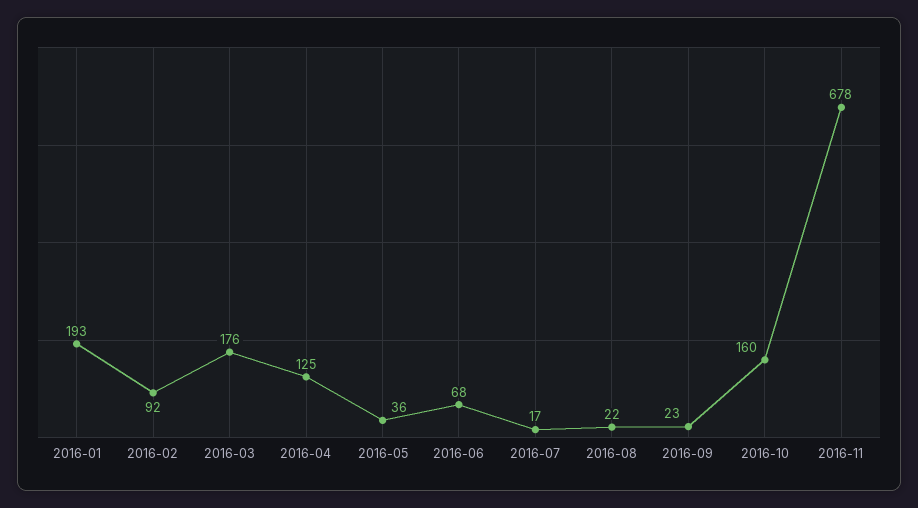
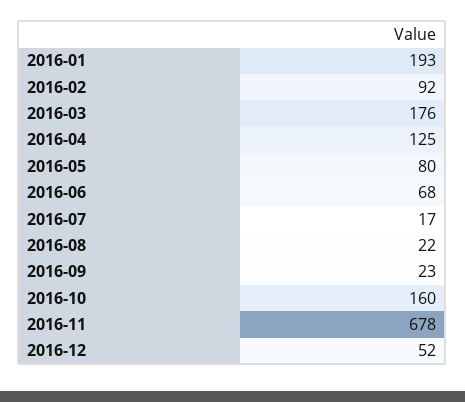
2016-05: 36 -> 80
2016-12: none -> 52

